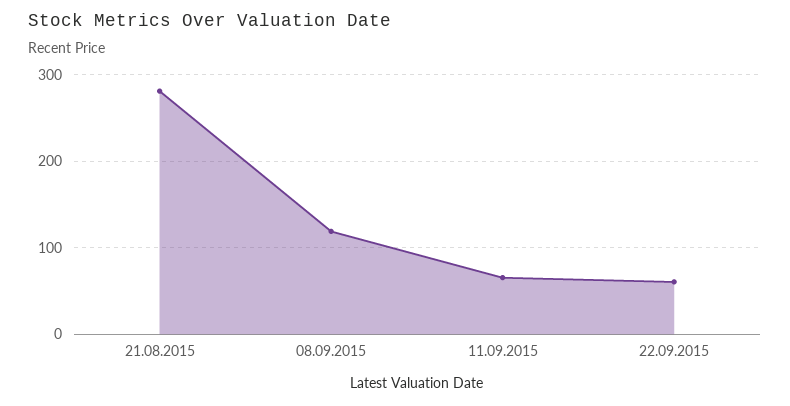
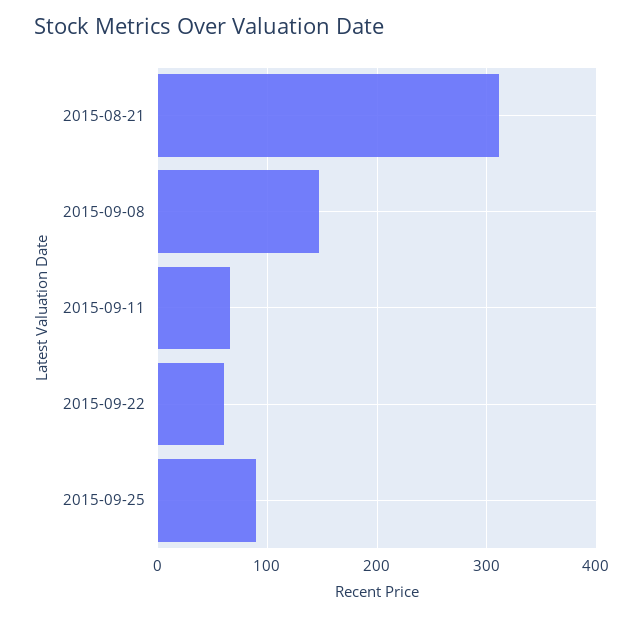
21.08.2015: 280 -> 310
08.09.2015: 120 -> 150
2015-09-25: none -> 90

